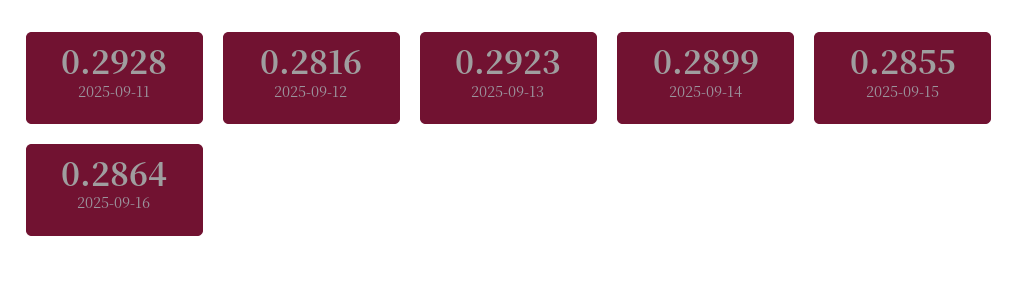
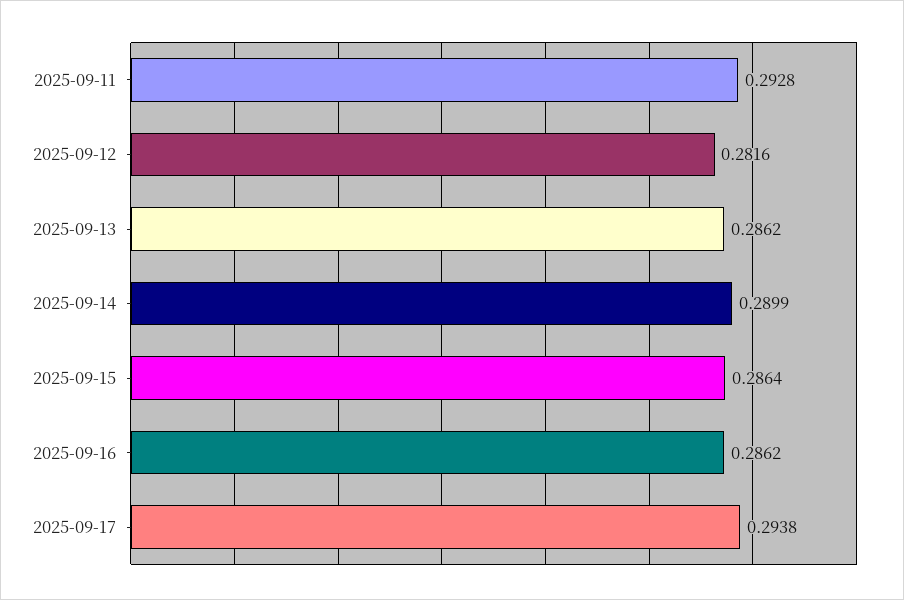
2025-09-13: 0.2923 -> 0.2862
2025-09-15: 0.2855 -> 0.2864
2025-09-16: 0.2864 -> 0.2862
2025-09-17: none -> 0.2938

